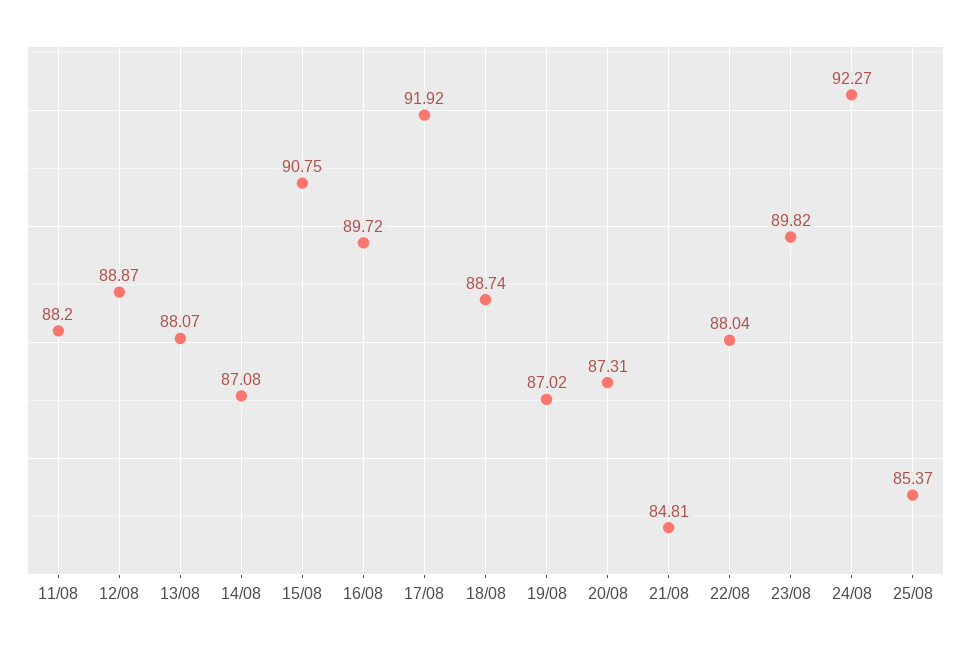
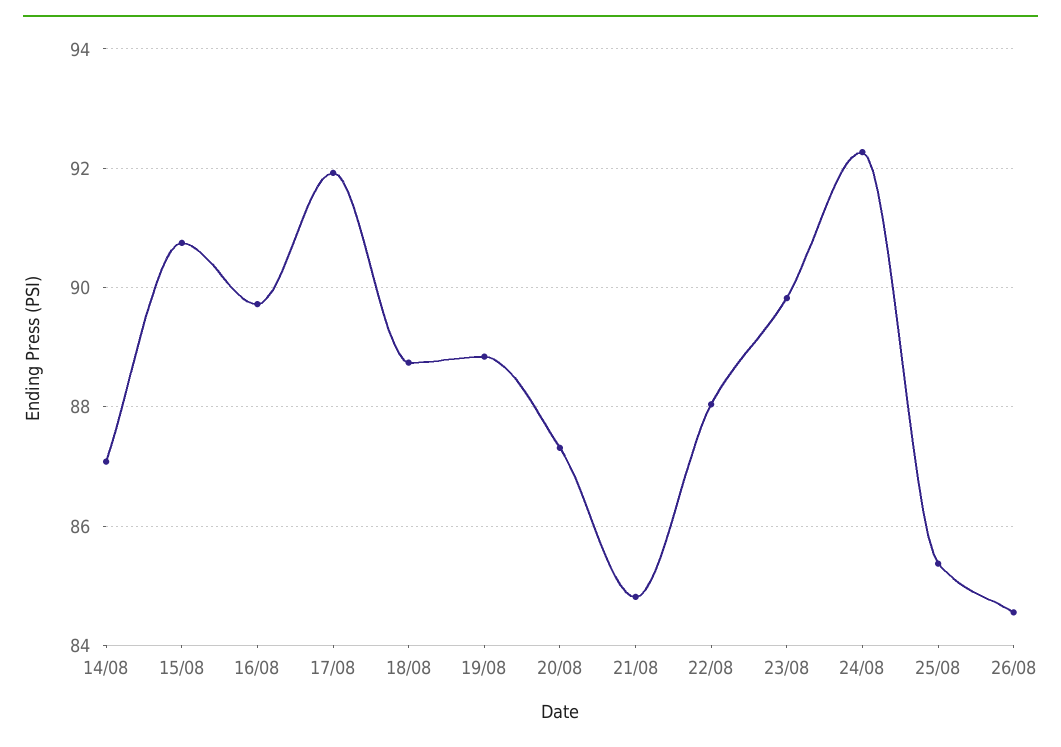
11/08: 88.2 -> none
12/08: 88.87 -> none
13/08: 88.07 -> none
19/08: 87.02 -> 88.8
26/08: none -> 84.6

